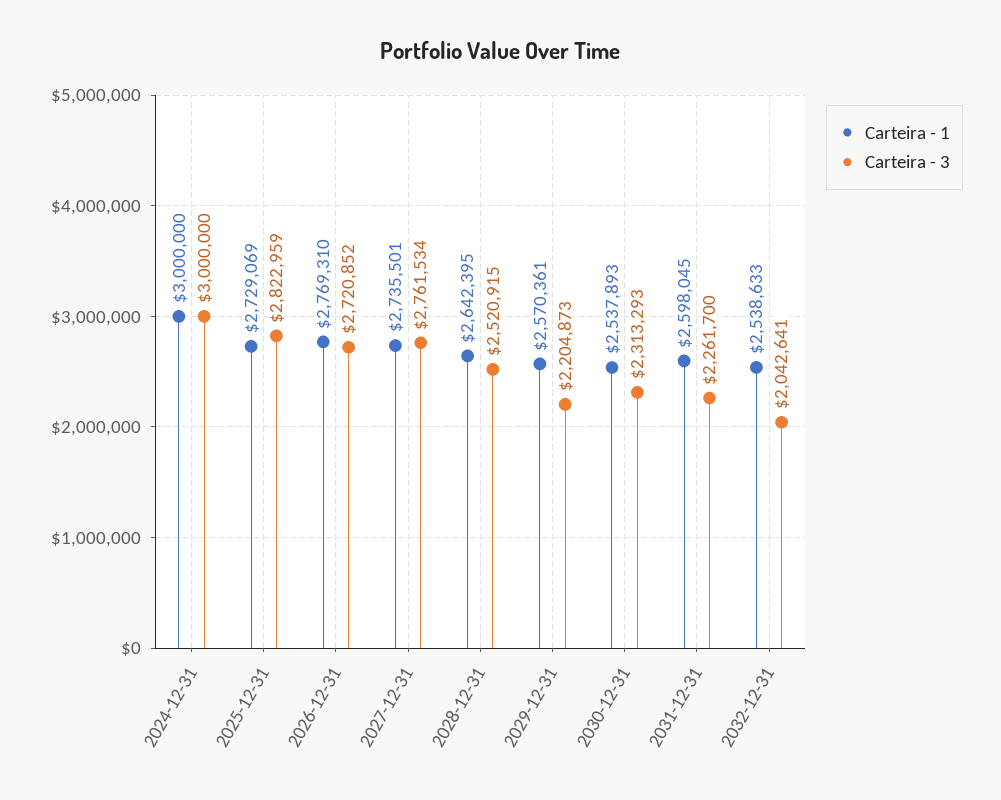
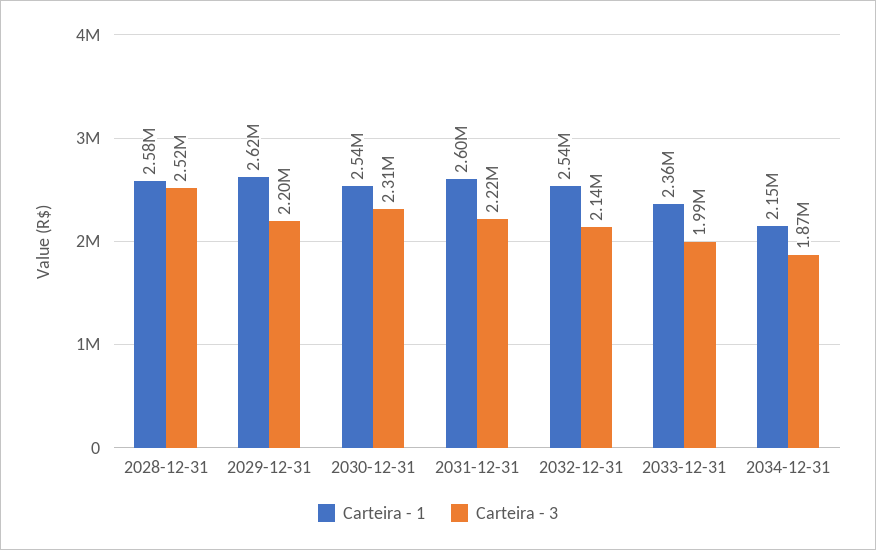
Carteira - 1, 2024-12-31: 3000000 -> none
Carteira - 3, 2024-12-31: 3000000 -> none
Carteira - 1, 2025-12-31: 2729069 -> none
Carteira - 3, 2025-12-31: 2822959 -> none
Carteira - 1, 2026-12-31: 2769310 -> none
Carteira - 3, 2026-12-31: 2720852 -> none
Carteira - 1, 2027-12-31: 2735501 -> none
Carteira - 3, 2027-12-31: 2761534 -> none
Carteira - 1, 2028-12-31: 2642395 -> 2580000
Carteira - 1, 2029-12-31: 2570361 -> 2620000
Carteira - 3, 2031-12-31: 2261700 -> 2220000
Carteira - 3, 2032-12-31: 2042641 -> 2140000
Carteira - 1, 2033-12-31: none -> 2360000
Carteira - 3, 2033-12-31: none -> 1990000
Carteira - 1, 2034-12-31: none -> 2150000
Carteira - 3, 2034-12-31: none -> 1870000

